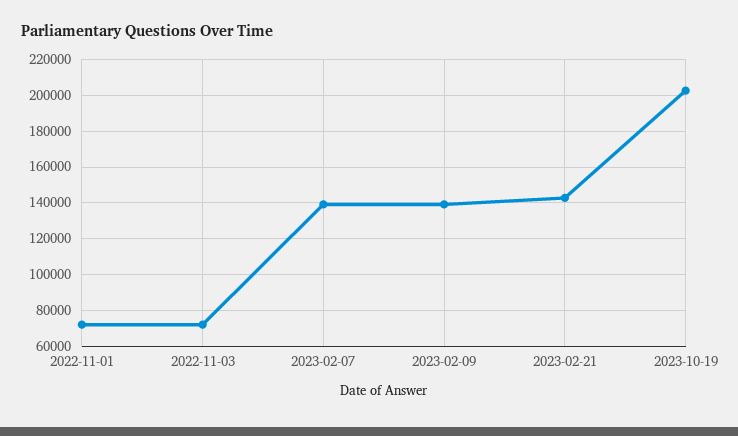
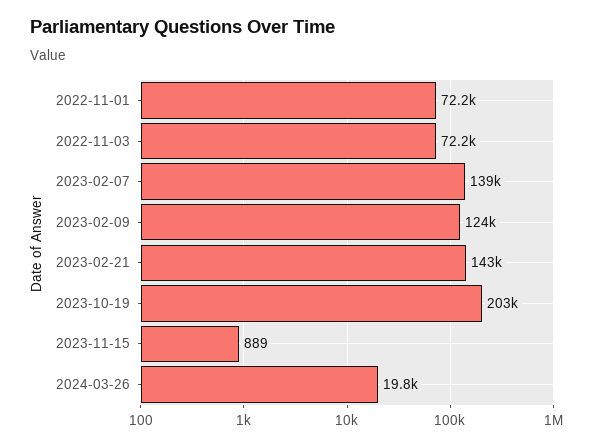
2023-02-09: 140000 -> 124000
2023-11-15: none -> 889
2024-03-26: none -> 19800

